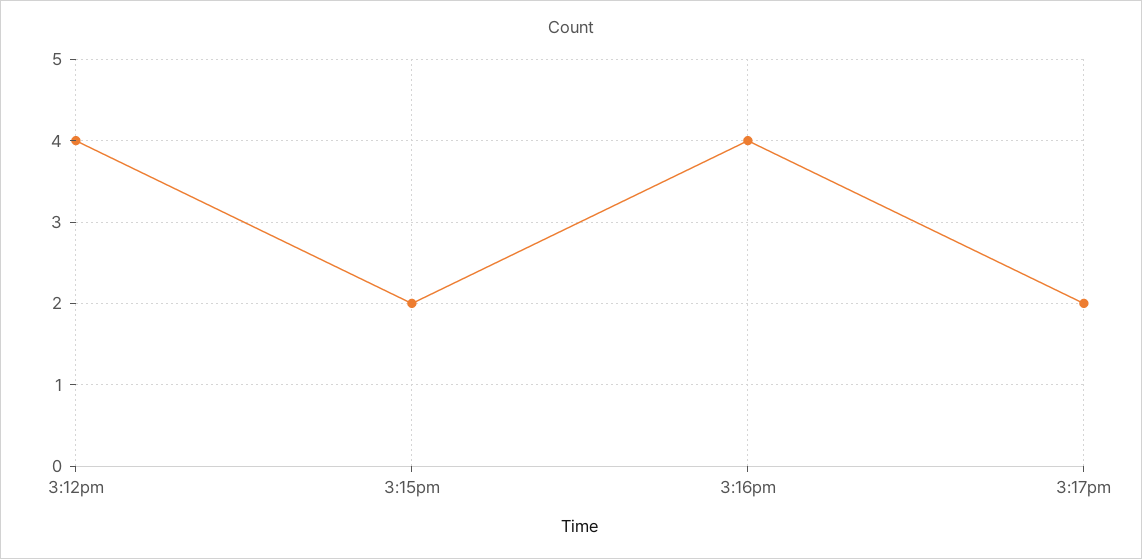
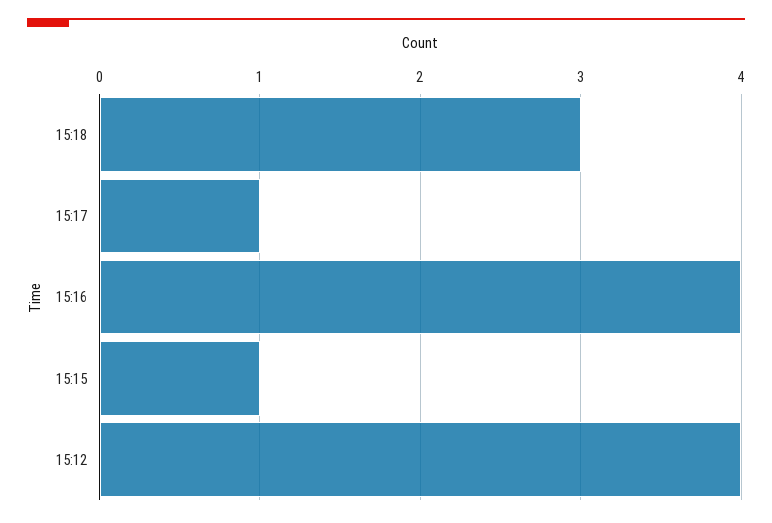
3:15pm: 2 -> 1
3:17pm: 2 -> 1
15:18: none -> 3

